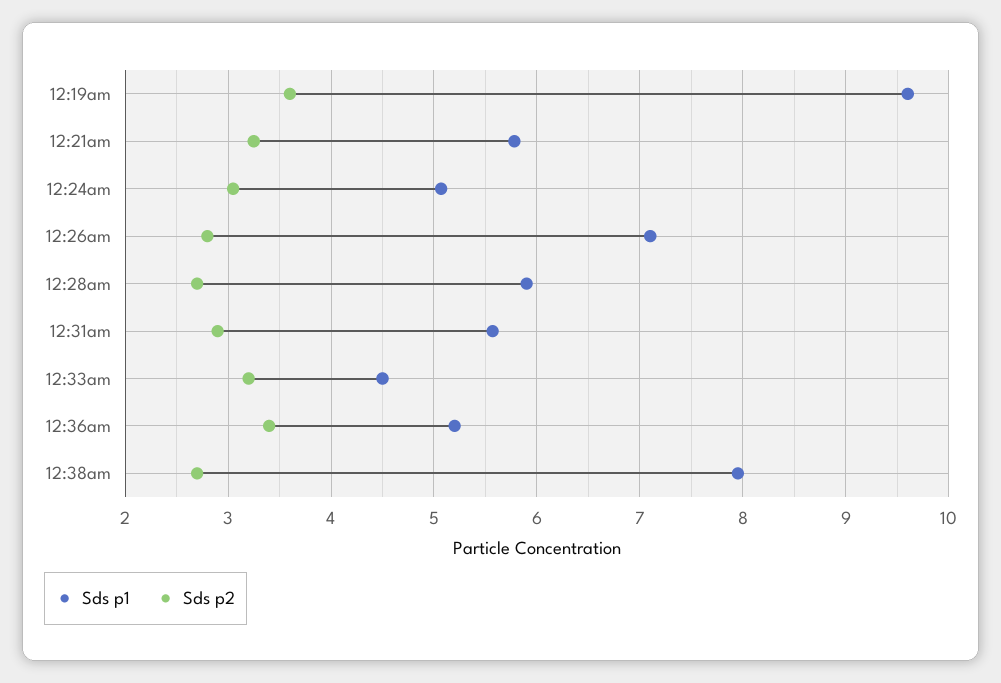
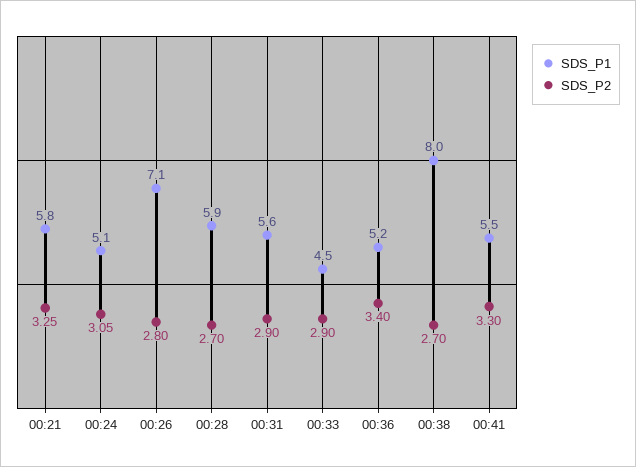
Sds p1, 12:19am: 9.6 -> none
Sds p2, 12:19am: 3.6 -> none
Sds p2, 12:33am: 3.2 -> 2.9
Sds p1, 00:41: none -> 5.5
Sds p2, 00:41: none -> 3.3

